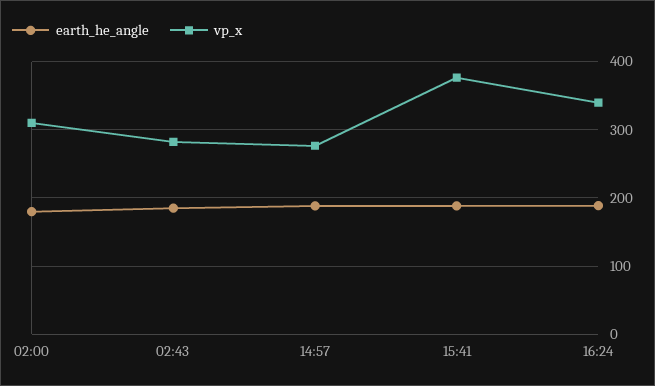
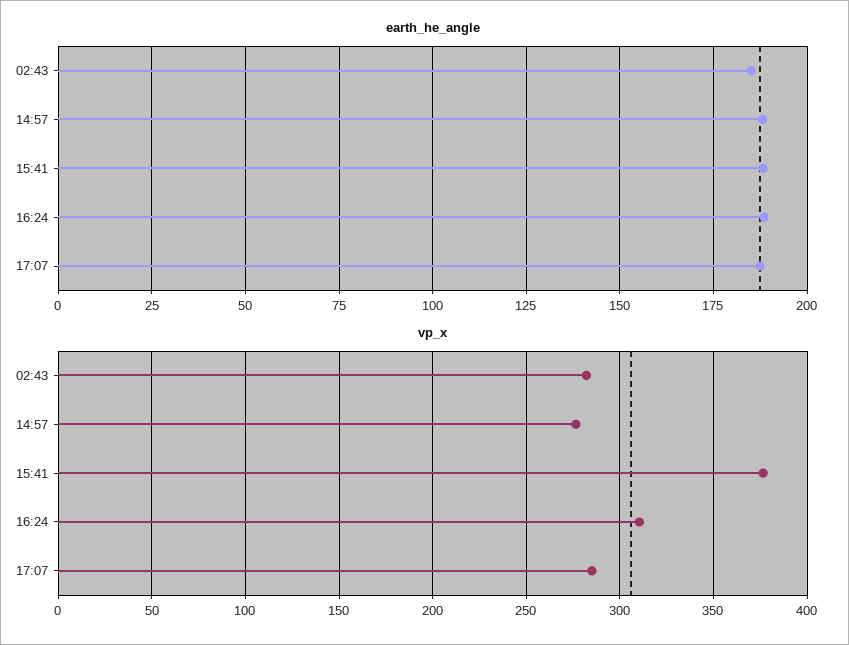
earth_he_angle, 02:00: 180 -> none
vp_x, 02:00: 310 -> none
vp_x, 16:24: 340 -> 310
earth_he_angle, 17:07: none -> 187.5
vp_x, 17:07: none -> 285

